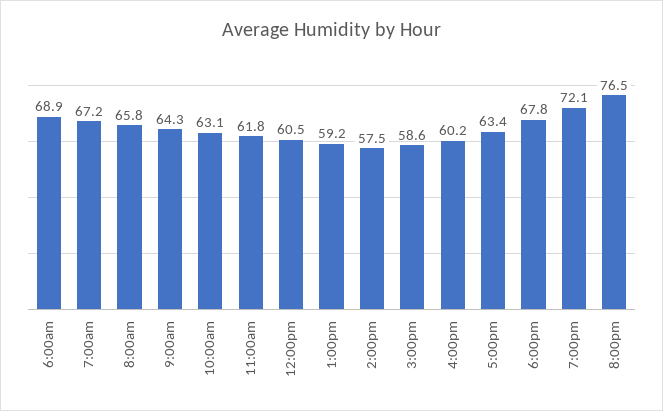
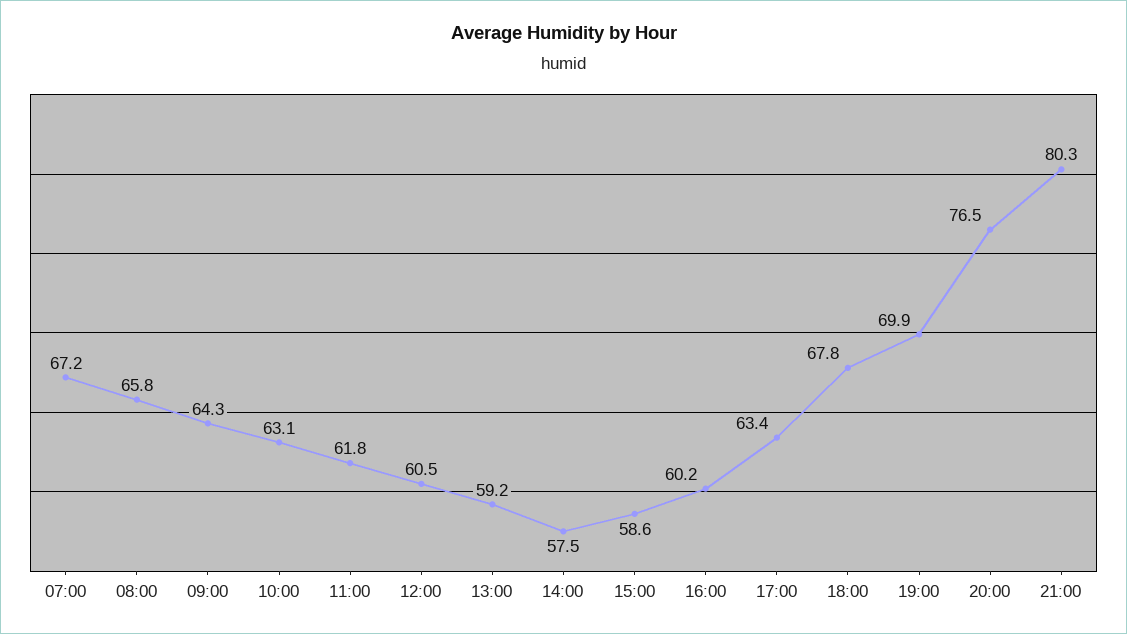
6:00am: 68.9 -> none
7:00pm: 72.1 -> 69.9
21:00: none -> 80.3

